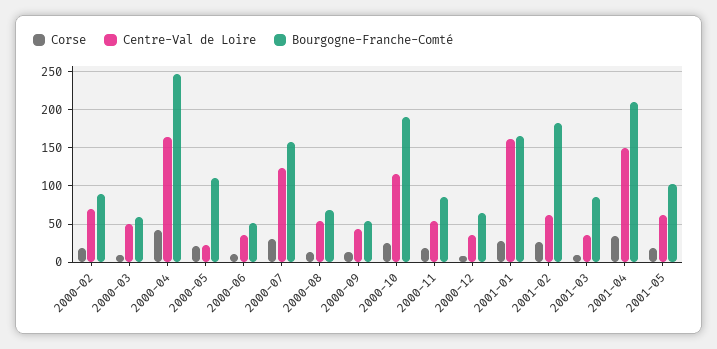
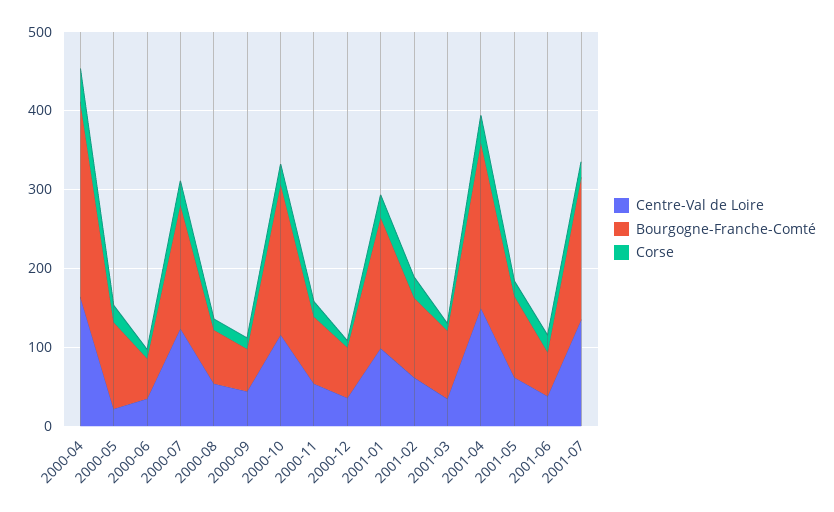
Corse, 2000-02: 20 -> none
Centre-Val de Loire, 2000-02: 70 -> none
Bourgogne-Franche-Comté, 2000-02: 90 -> none
Corse, 2000-03: 10 -> none
Centre-Val de Loire, 2000-03: 50 -> none
Bourgogne-Franche-Comté, 2000-03: 60 -> none
Centre-Val de Loire, 2001-01: 160 -> 100
Bourgogne-Franche-Comté, 2001-02: 180 -> 100
Centre-Val de Loire, 2001-06: none -> 40
Bourgogne-Franche-Comté, 2001-06: none -> 60
Corse, 2001-06: none -> 20
Centre-Val de Loire, 2001-07: none -> 140
Bourgogne-Franche-Comté, 2001-07: none -> 180
Corse, 2001-07: none -> 20

